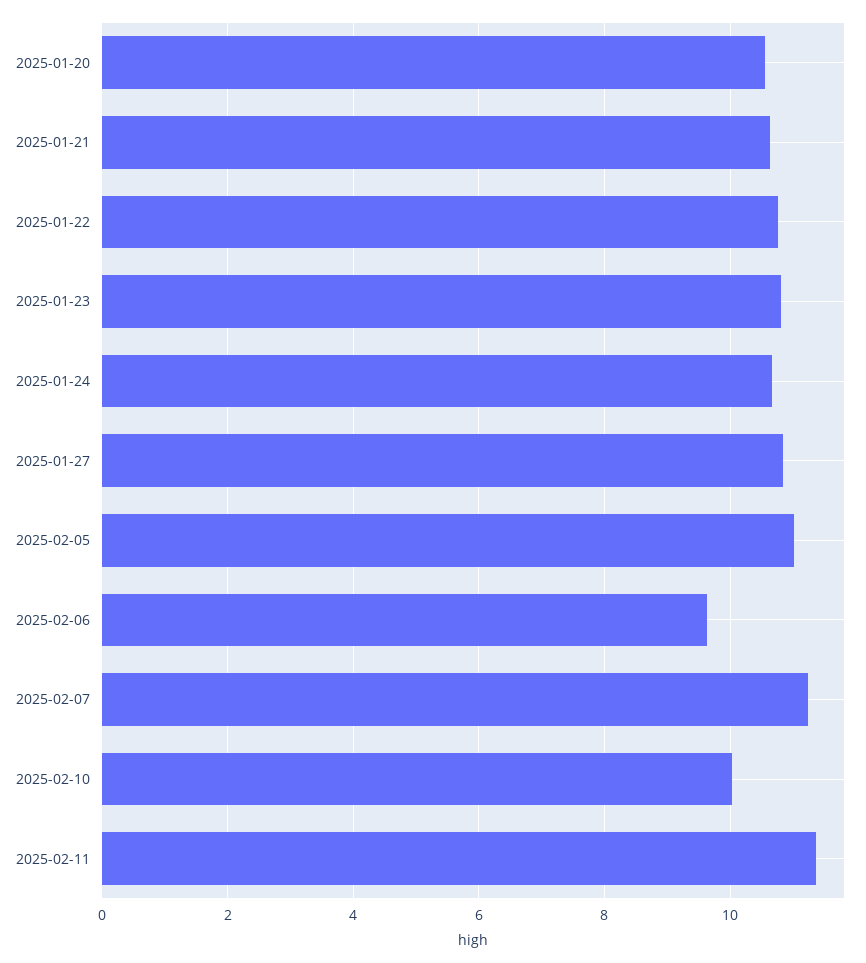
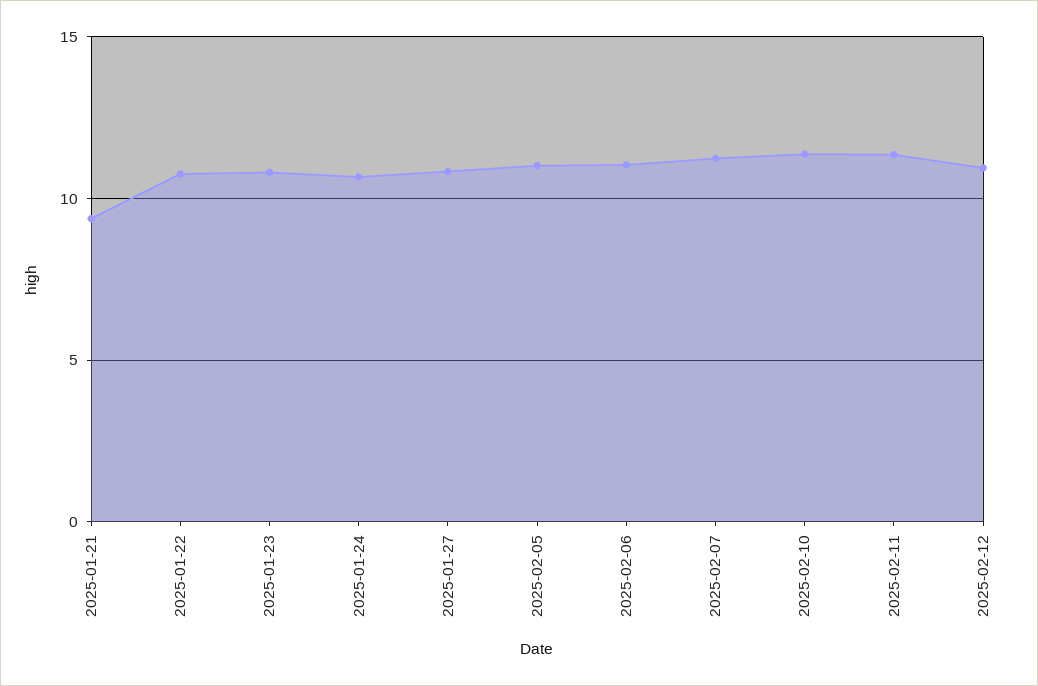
2025-01-20: 10.6 -> none
2025-01-21: 10.6 -> 9.5
2025-02-06: 9.6 -> 11
2025-02-10: 10 -> 11.5
2025-02-12: none -> 11

